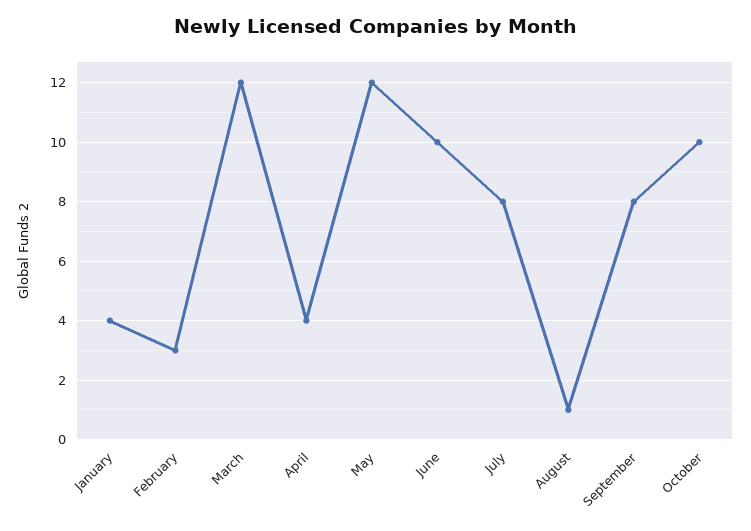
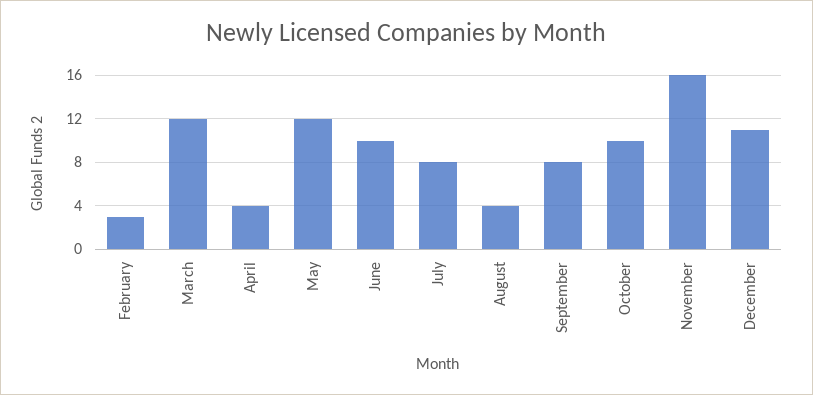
January: 4 -> none
August: 1 -> 4
November: none -> 16
December: none -> 11

